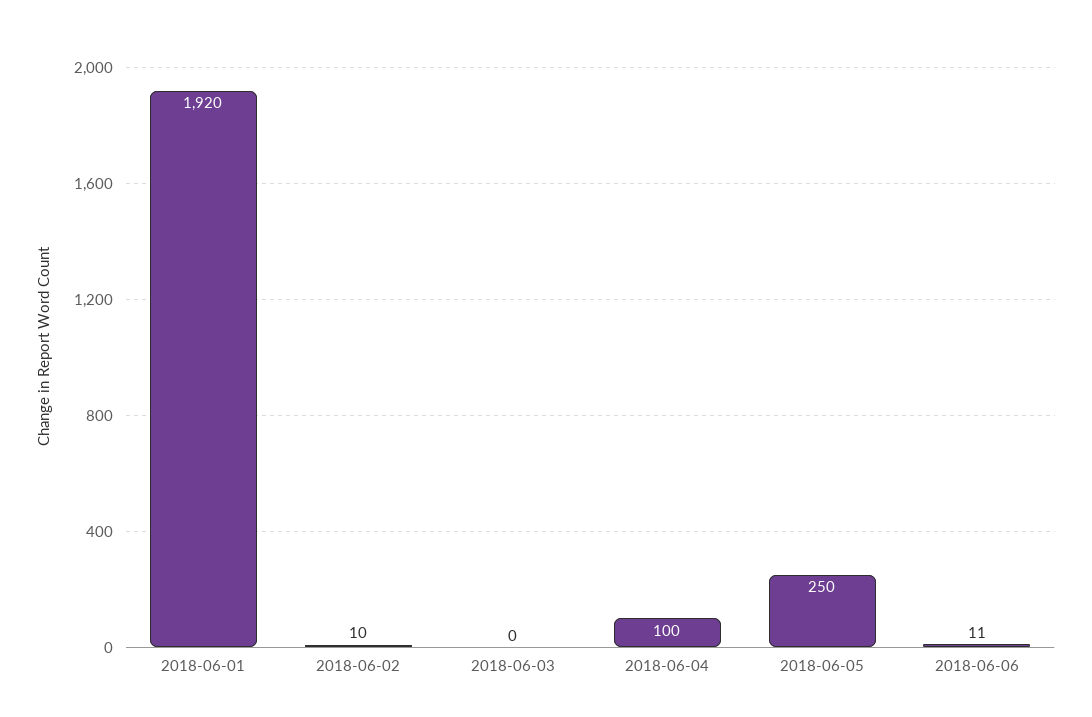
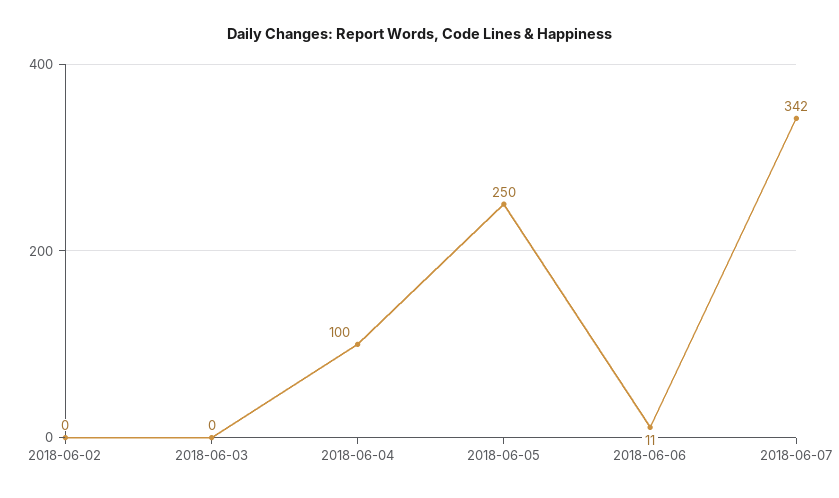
2018-06-01: 1920 -> none
2018-06-02: 10 -> 0
2018-06-07: none -> 342

